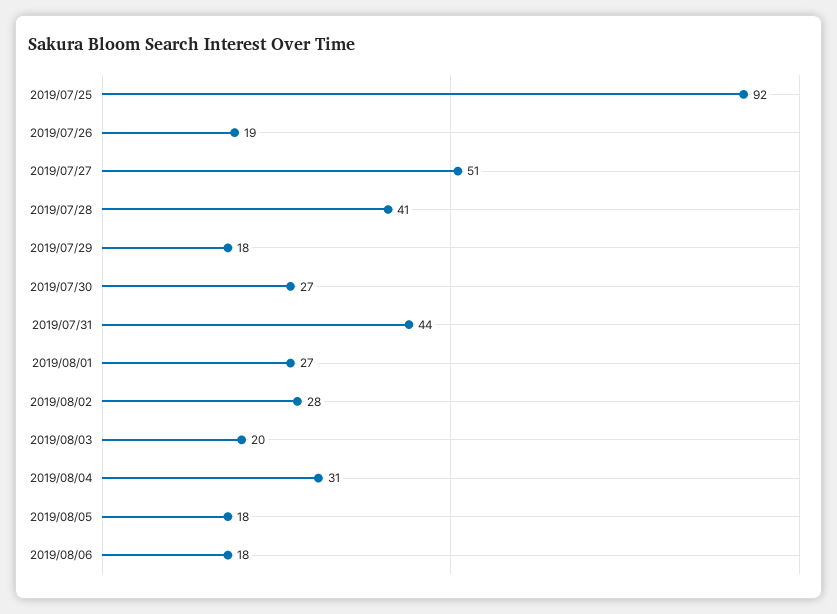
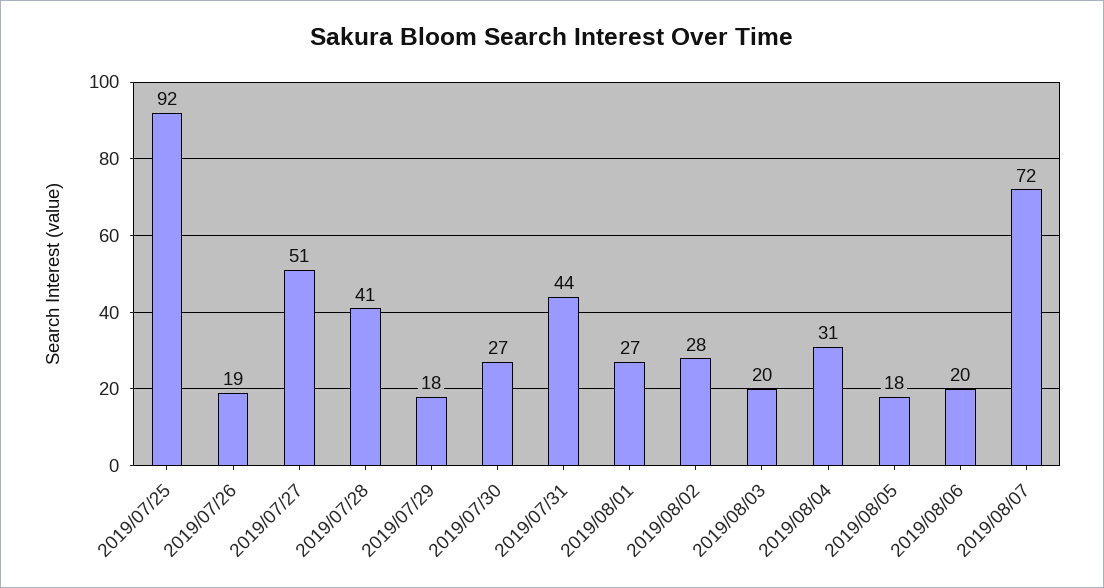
2019/08/06: 18 -> 20
2019/08/07: none -> 72

